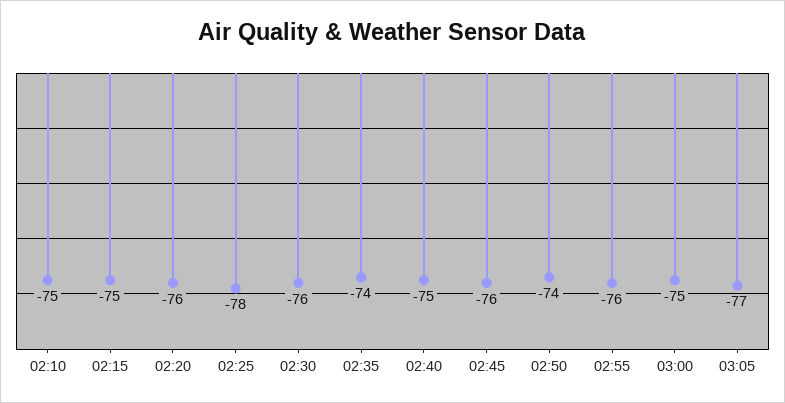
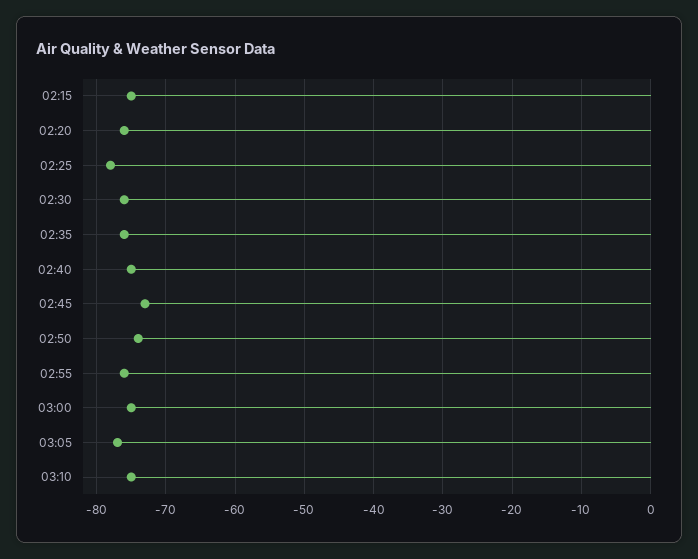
02:10: -75 -> none
02:35: -74 -> -76
02:45: -76 -> -73
03:10: none -> -75

